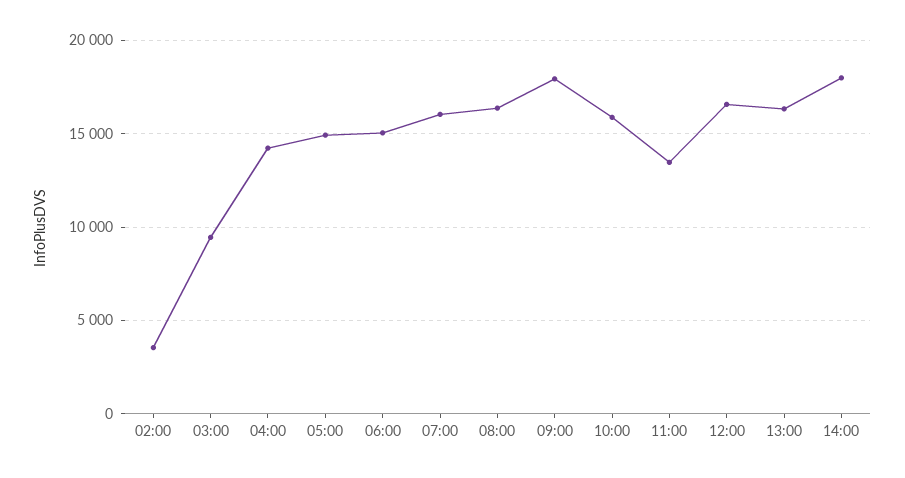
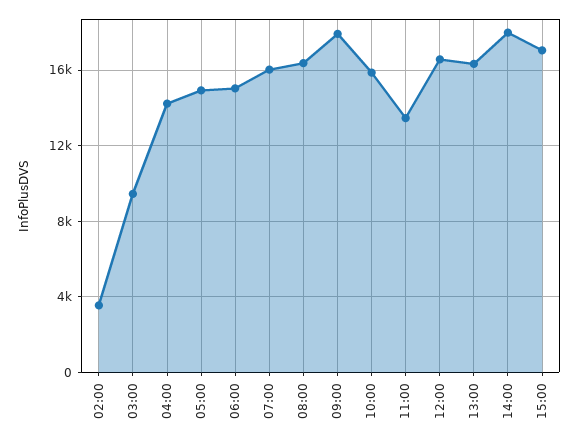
15:00: none -> 17000

